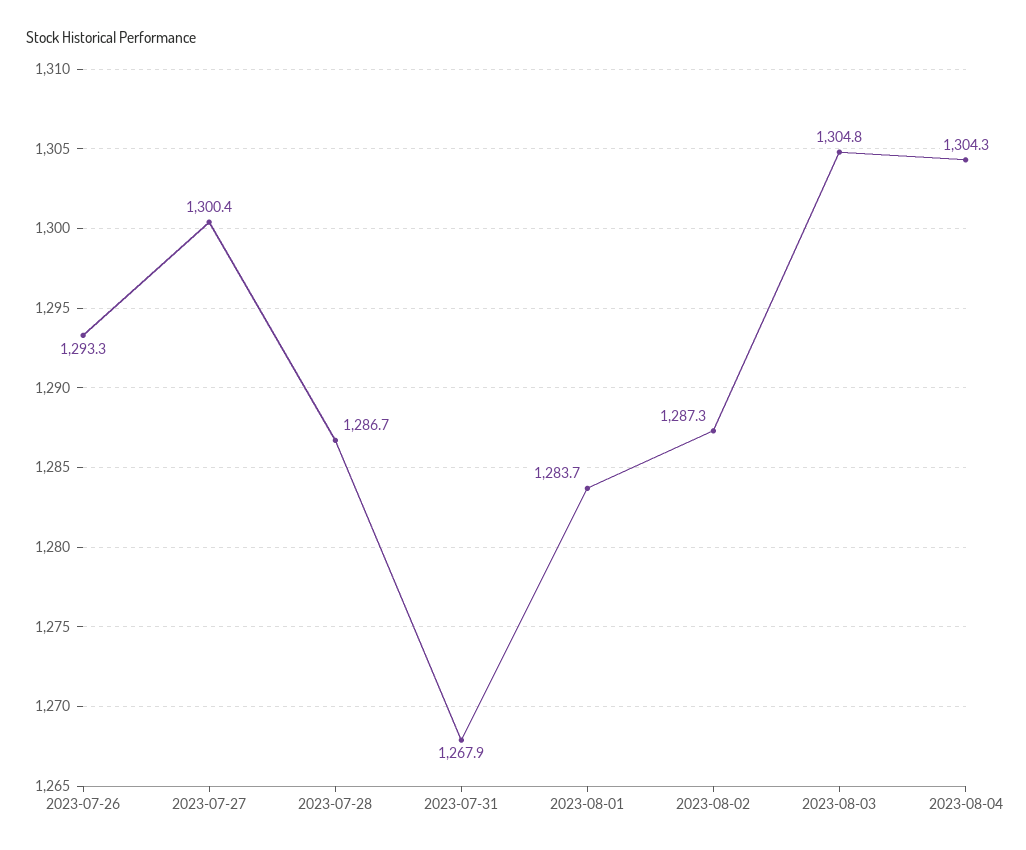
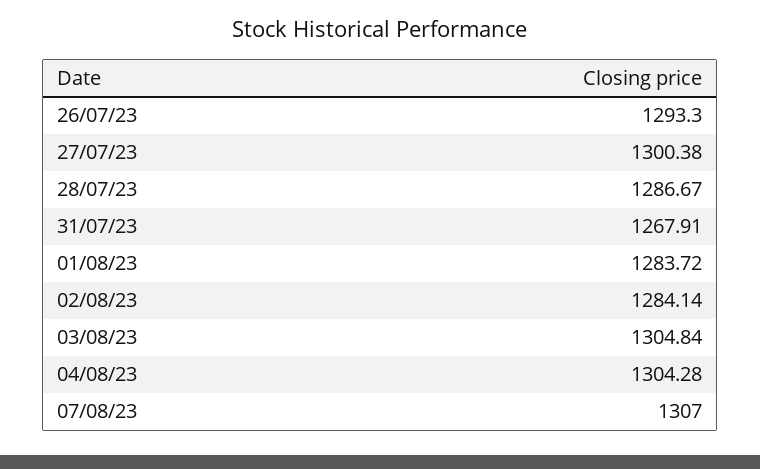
2023-08-02: 1287.3 -> 1284.14
07/08/23: none -> 1307

